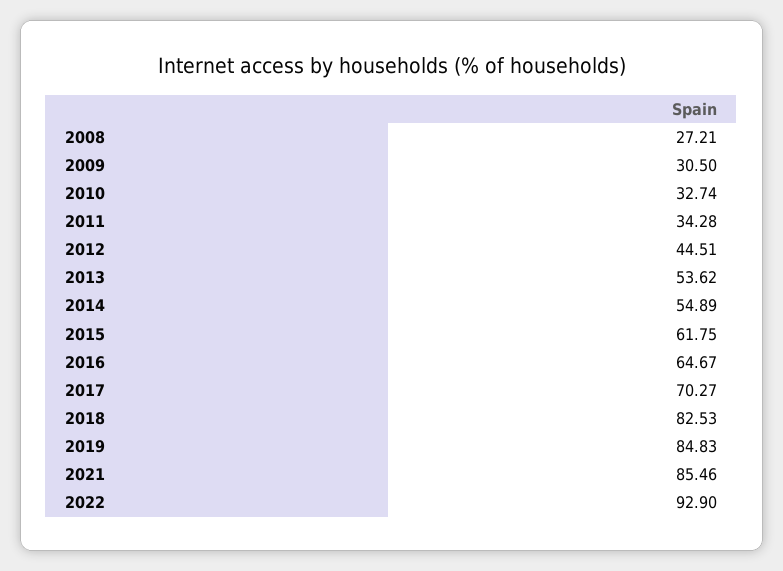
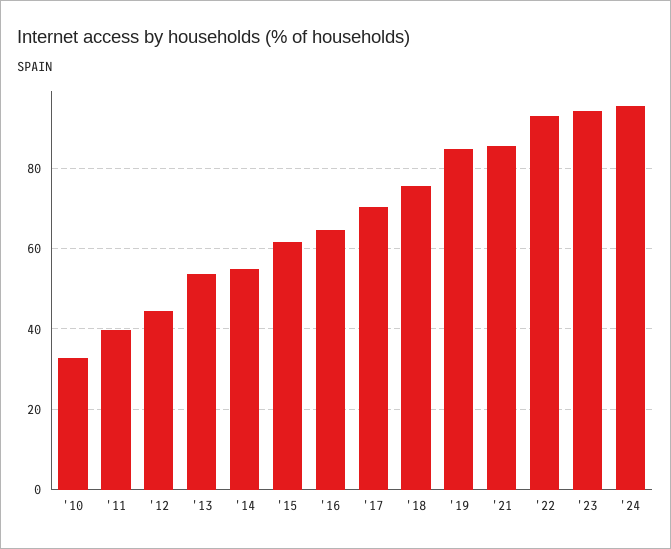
2008: 27.21 -> none
2009: 30.5 -> none
2011: 34.28 -> 40
2018: 82.53 -> 76
'23: none -> 94
'24: none -> 96

